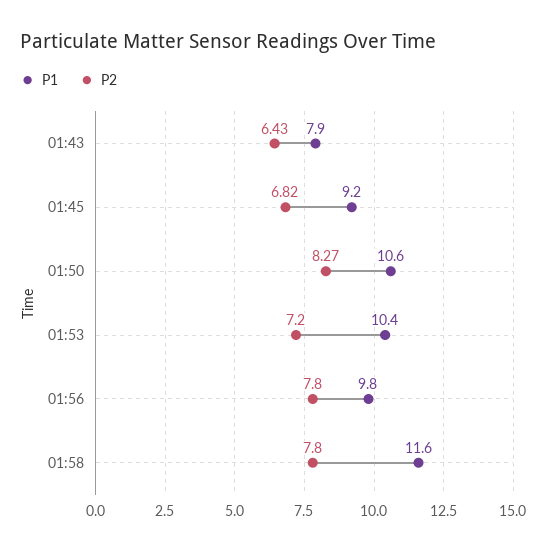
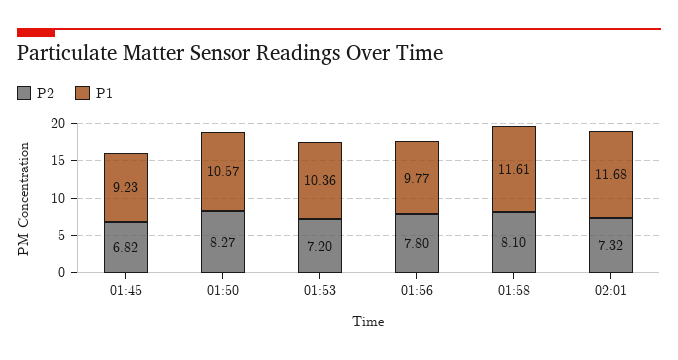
P1, 01:43: 7.9 -> none
P2, 01:43: 6.43 -> none
P2, 01:58: 7.8 -> 8.1
P2, 02:01: none -> 7.32
P1, 02:01: none -> 11.68

